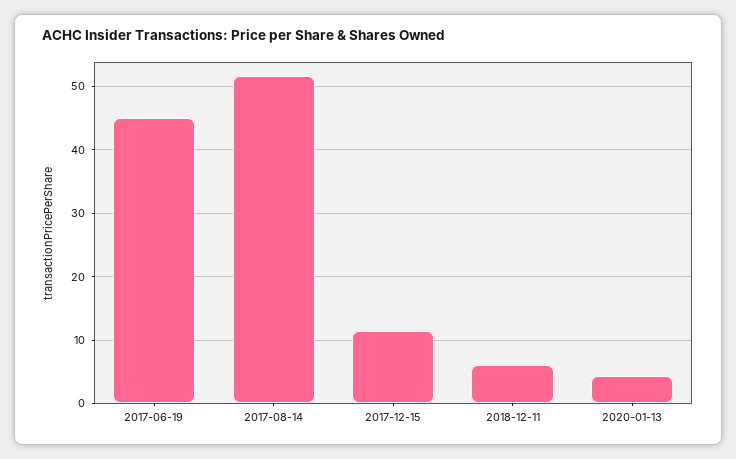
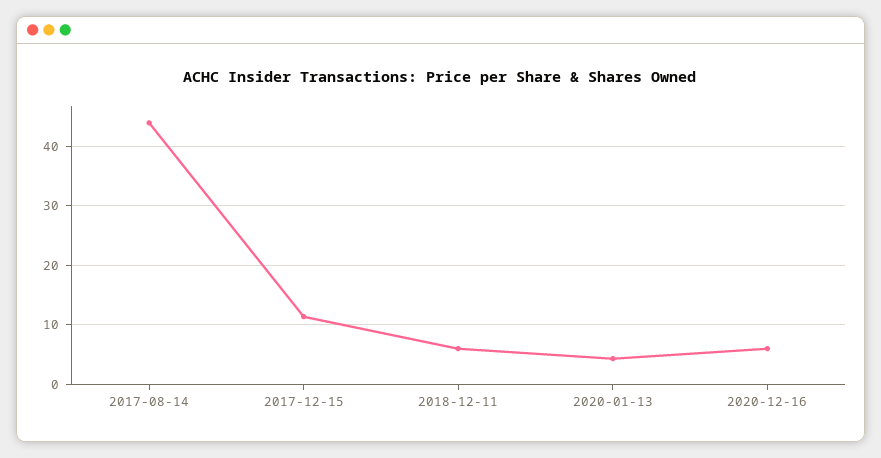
2017-06-19: 45 -> none
2017-08-14: 52 -> 44
2020-12-16: none -> 6

